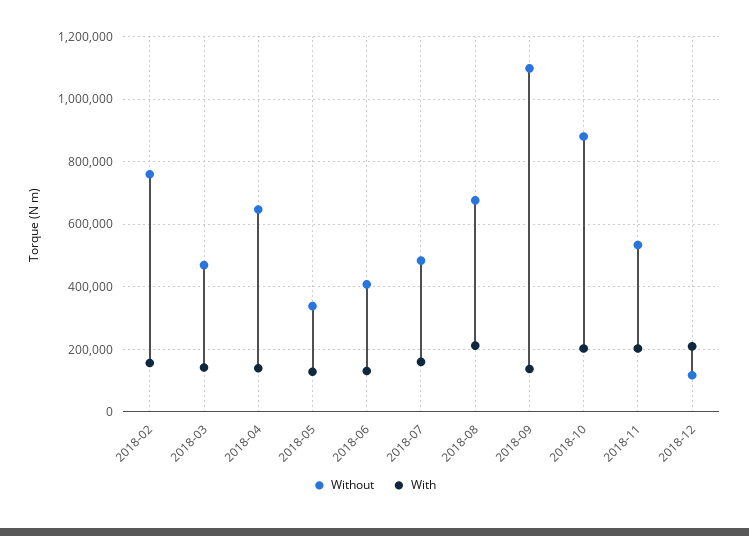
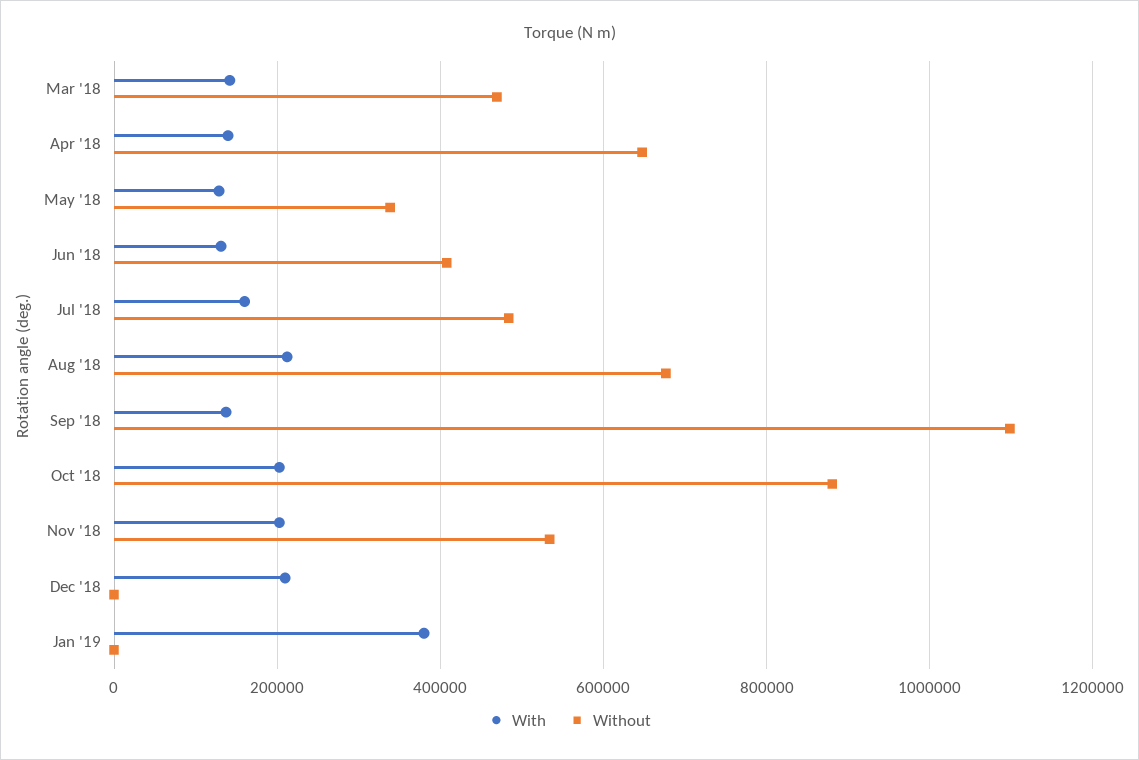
Without, 2018-02: 760000 -> none
With, 2018-02: 160000 -> none
Without, 2018-12: 120000 -> 0
With, Jan '19: none -> 380000
Without, Jan '19: none -> 0

